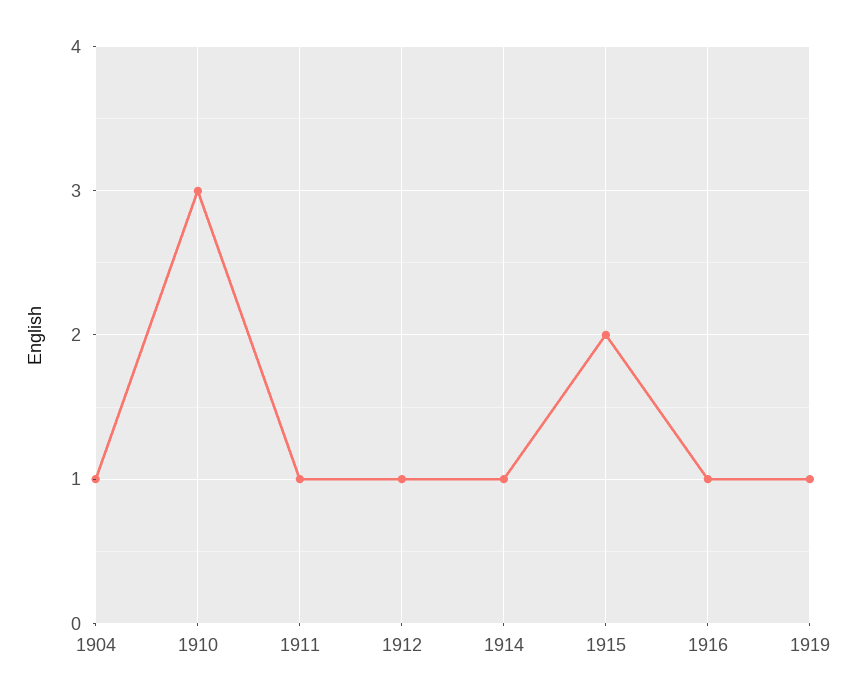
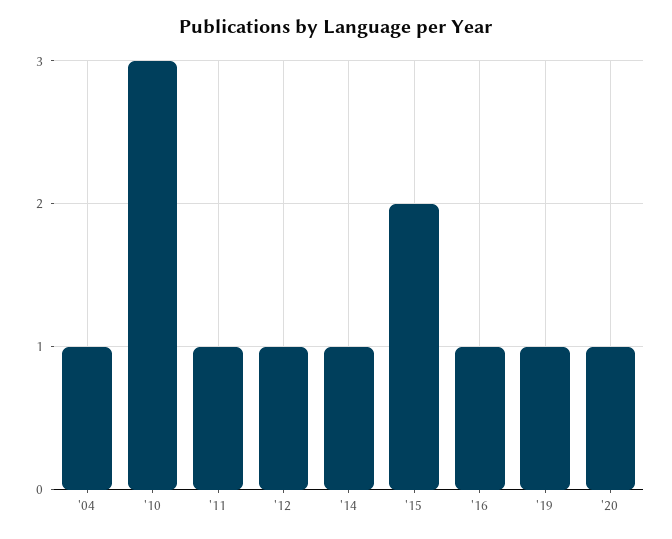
'20: none -> 1

